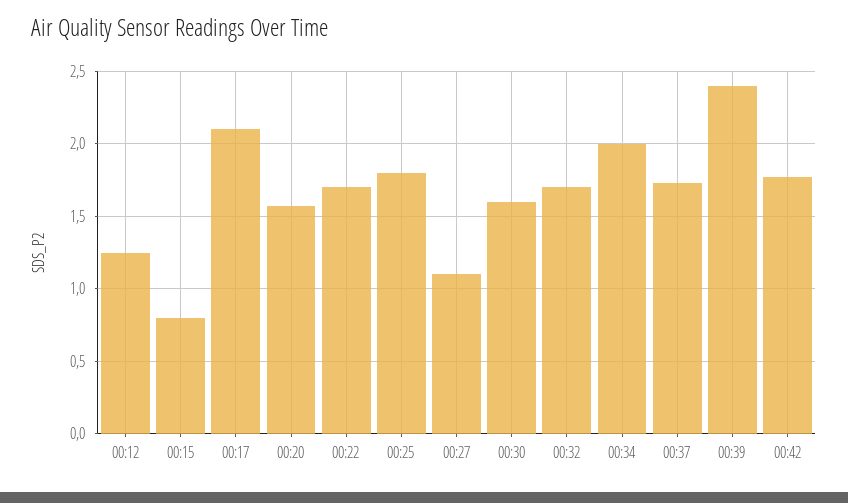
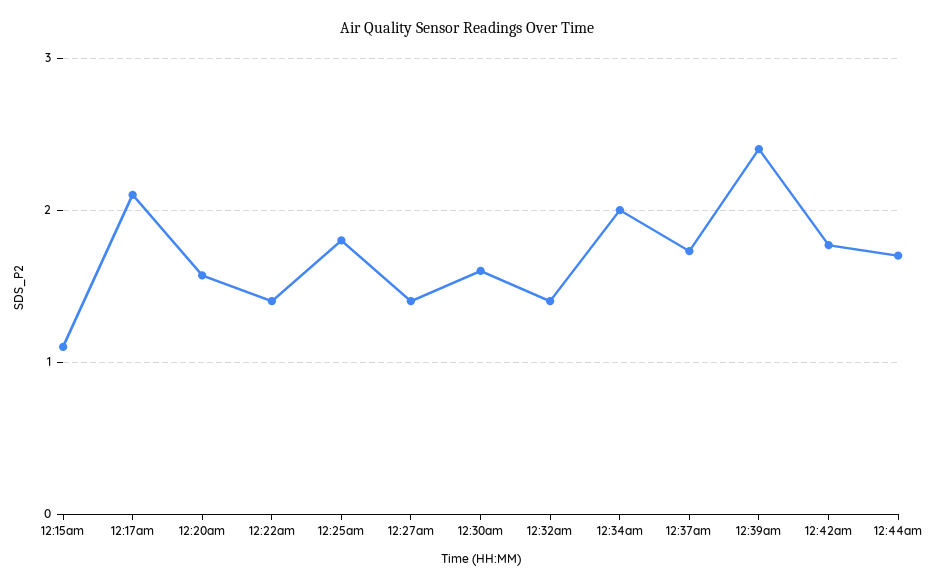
00:12: 1.25 -> none
00:15: 0.8 -> 1.1
00:22: 1.7 -> 1.4
00:27: 1.1 -> 1.4
00:32: 1.7 -> 1.4
12:44am: none -> 1.7

